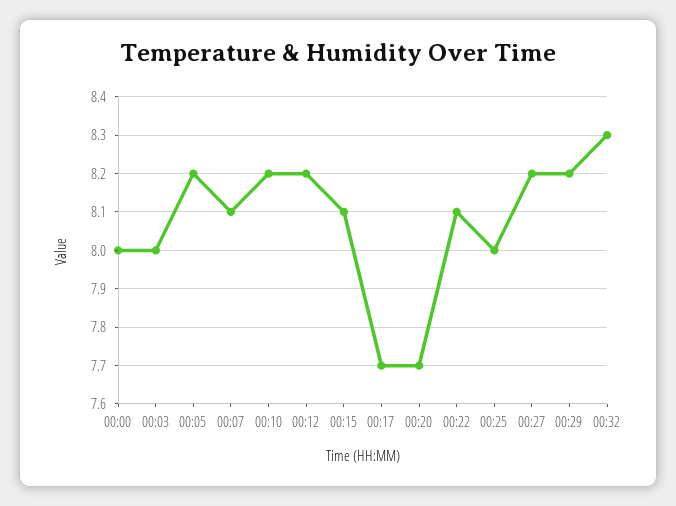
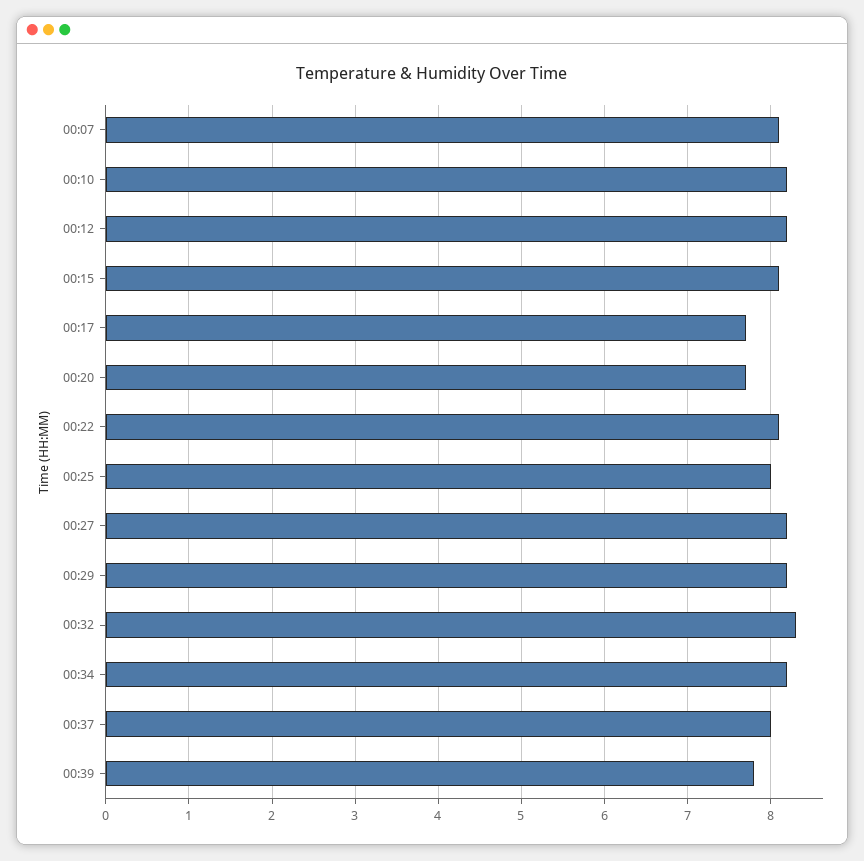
00:00: 8 -> none
00:03: 8 -> none
00:05: 8.2 -> none
00:34: none -> 8.2
00:37: none -> 8
00:39: none -> 7.8

